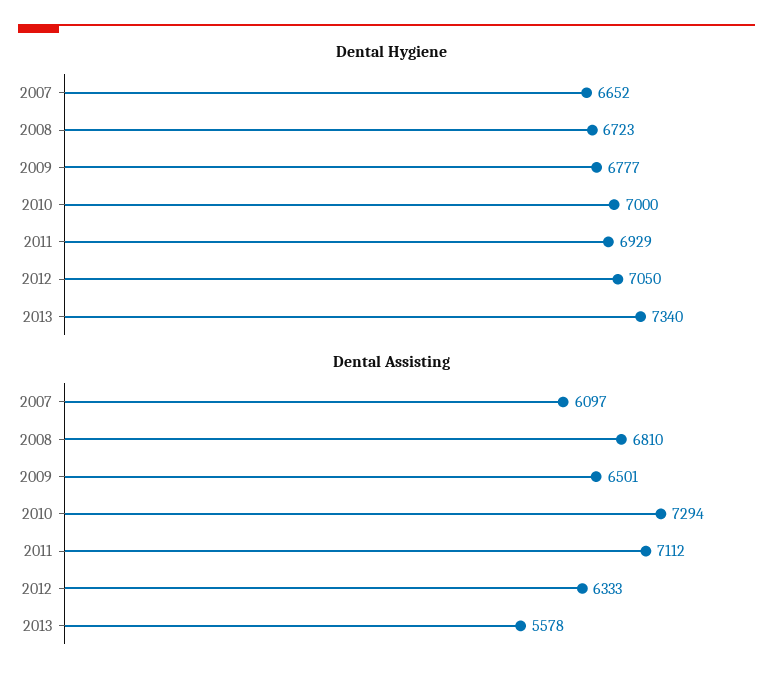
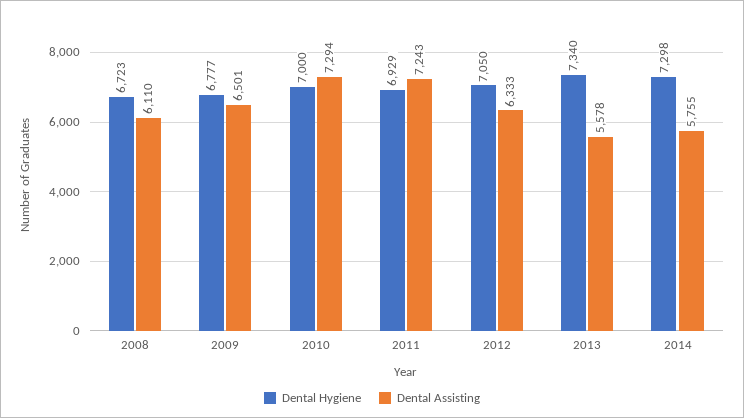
Dental Hygiene, 2007: 6652 -> none
Dental Assisting, 2007: 6097 -> none
Dental Assisting, 2008: 6810 -> 6110
Dental Assisting, 2011: 7112 -> 7243
Dental Hygiene, 2014: none -> 7298
Dental Assisting, 2014: none -> 5755

